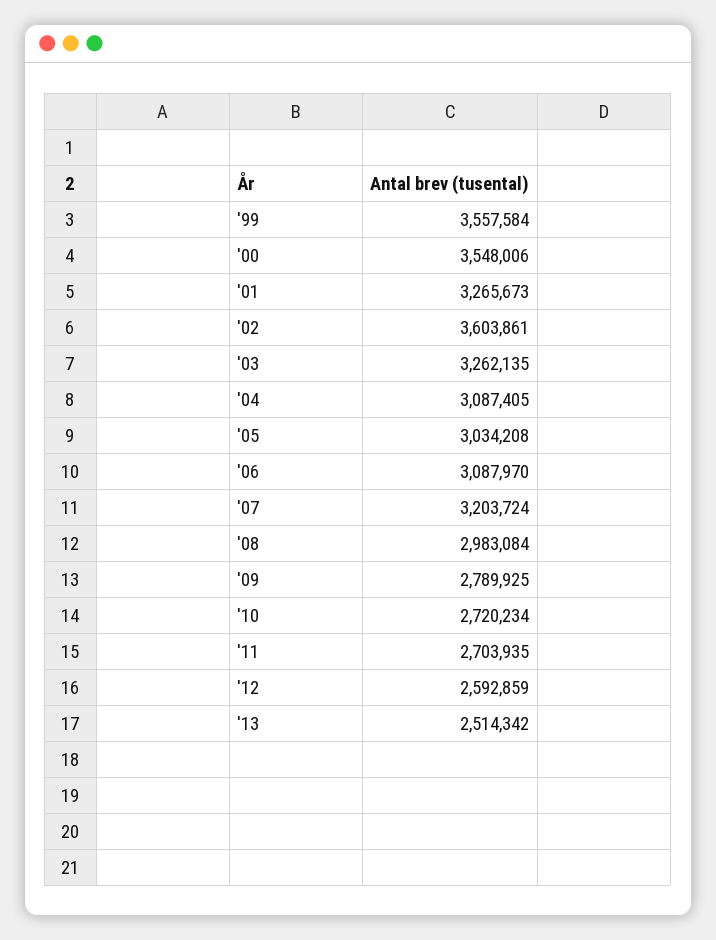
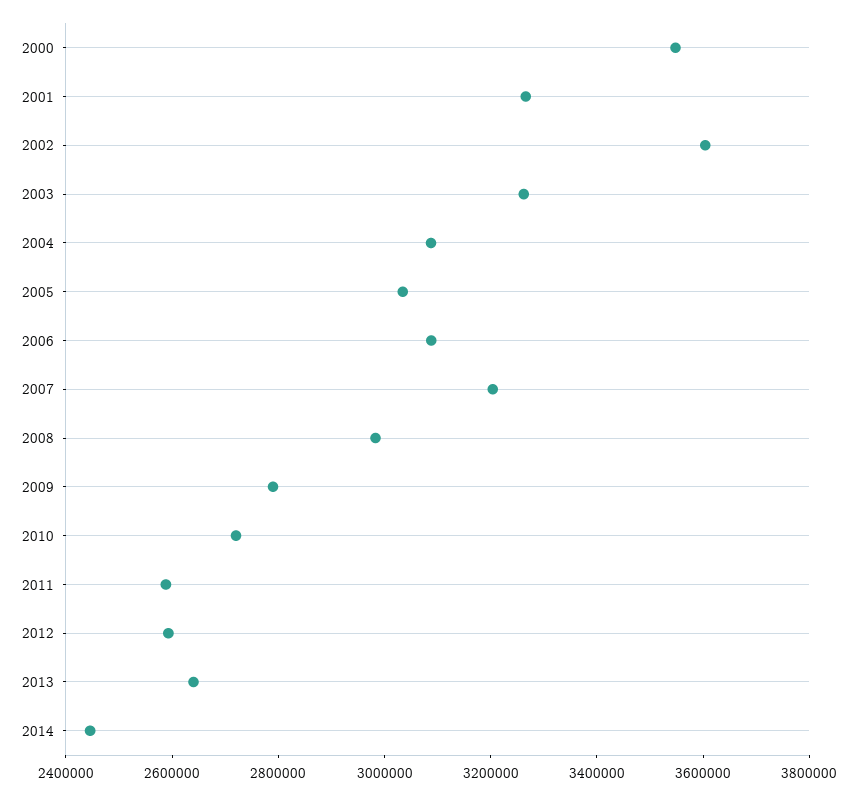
'99: 3557584 -> none
'11: 2703935 -> 2600000
'13: 2514342 -> 2650000
2014: none -> 2450000

